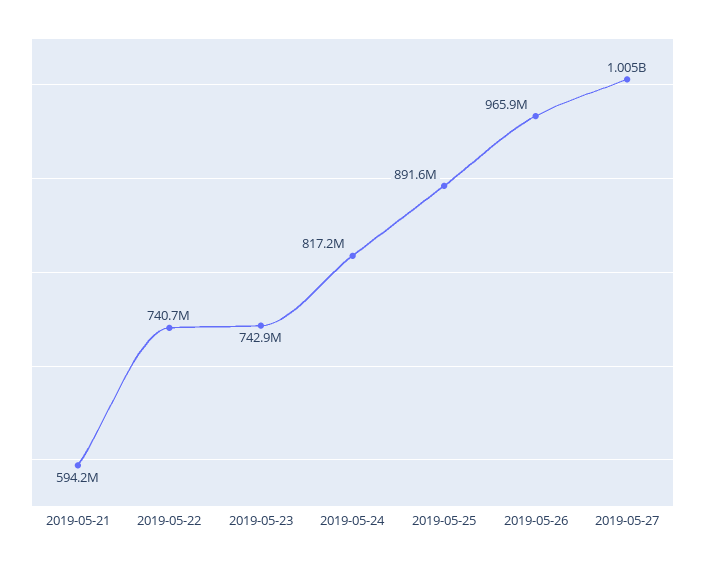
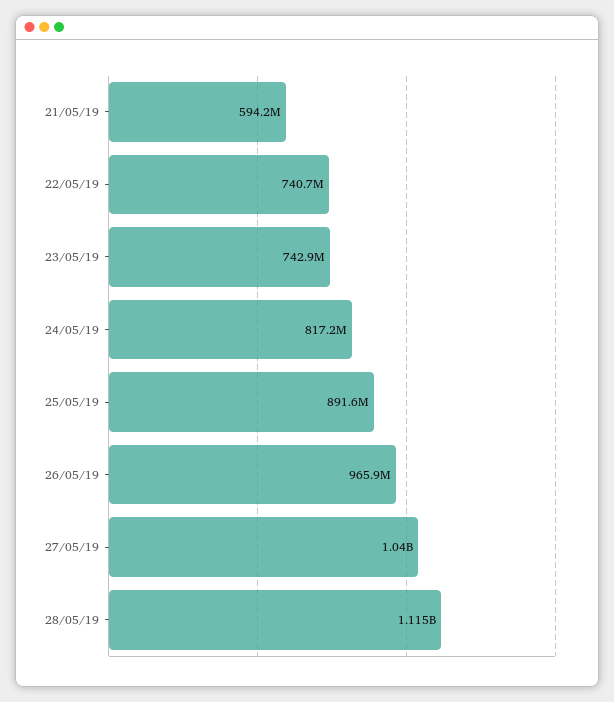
2019-05-27: 1005000000 -> 1040000000
28/05/19: none -> 1115000000

